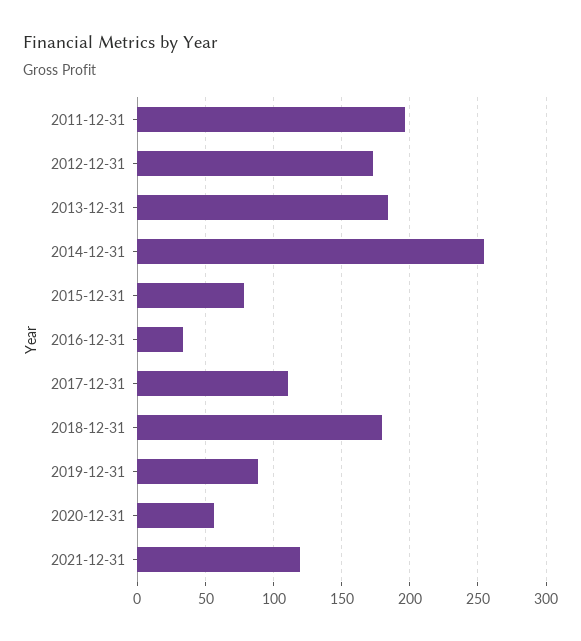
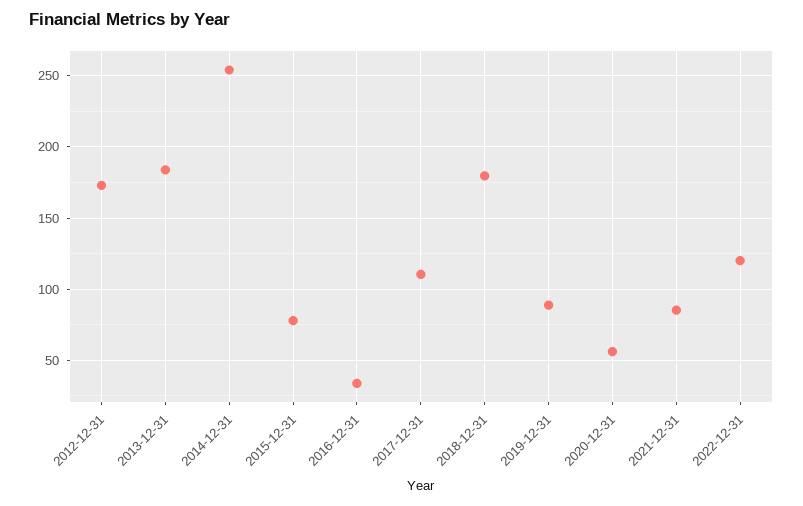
2011-12-31: 195 -> none
2021-12-31: 120 -> 85
2022-12-31: none -> 120

